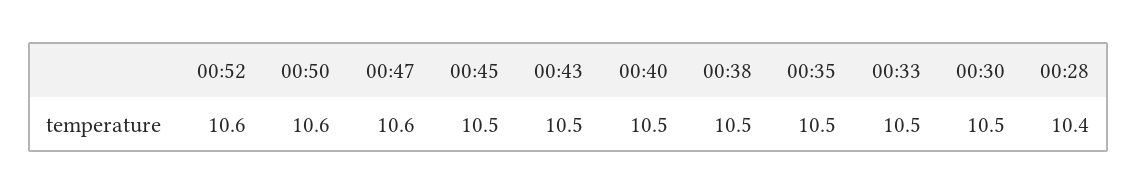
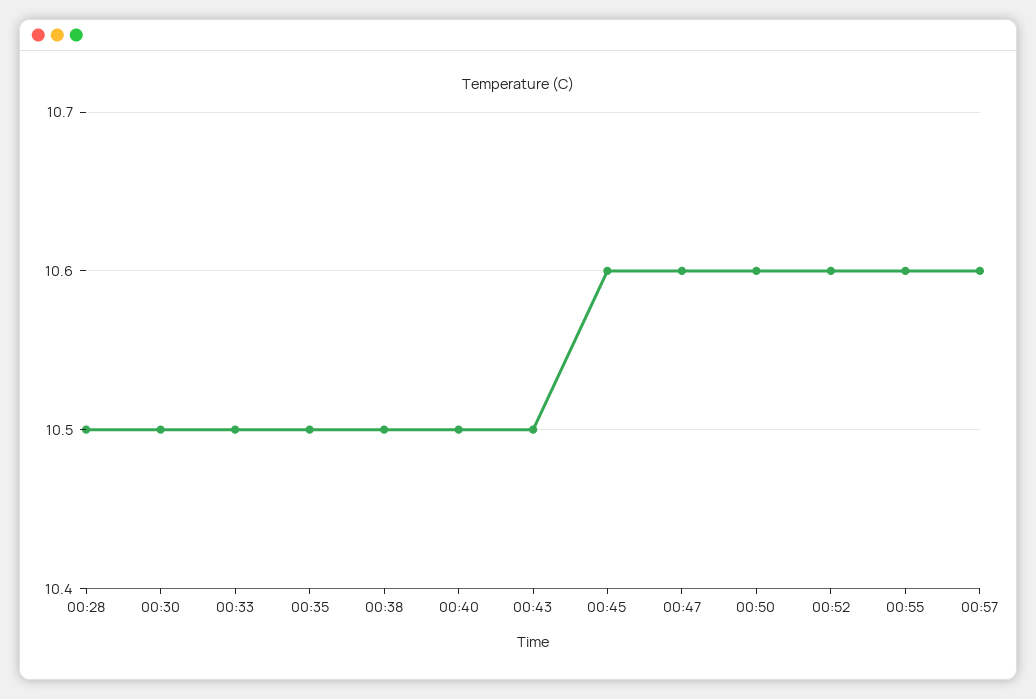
00:45: 10.5 -> 10.6
00:28: 10.4 -> 10.5
00:55: none -> 10.6
00:57: none -> 10.6

